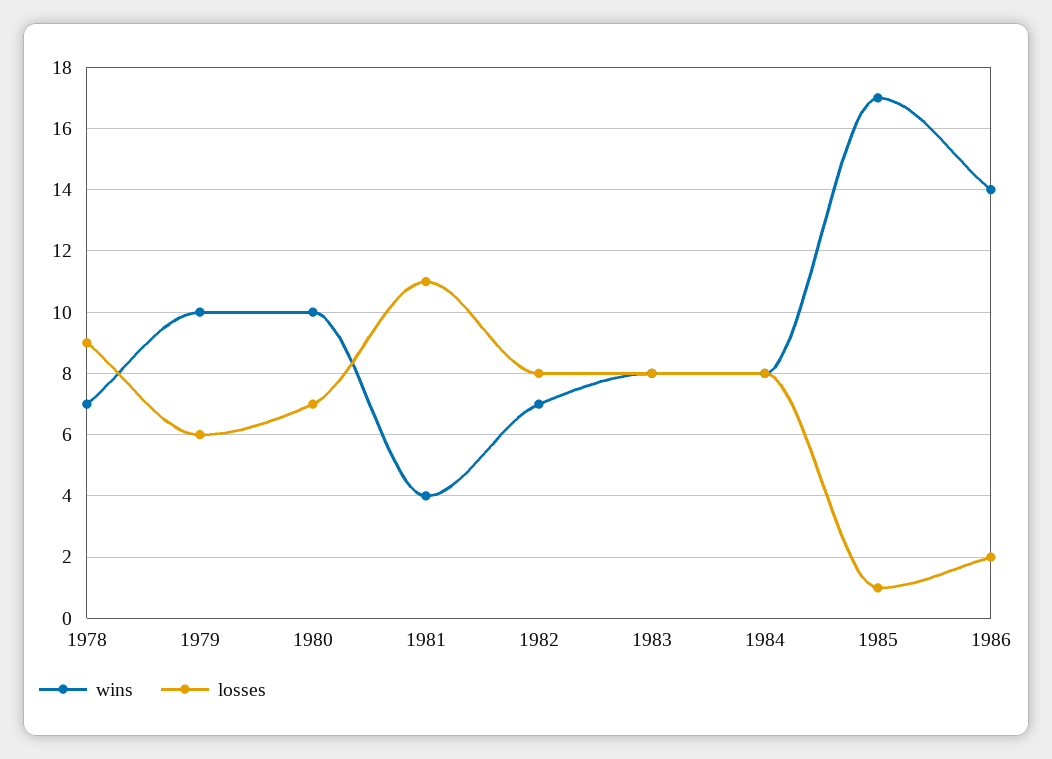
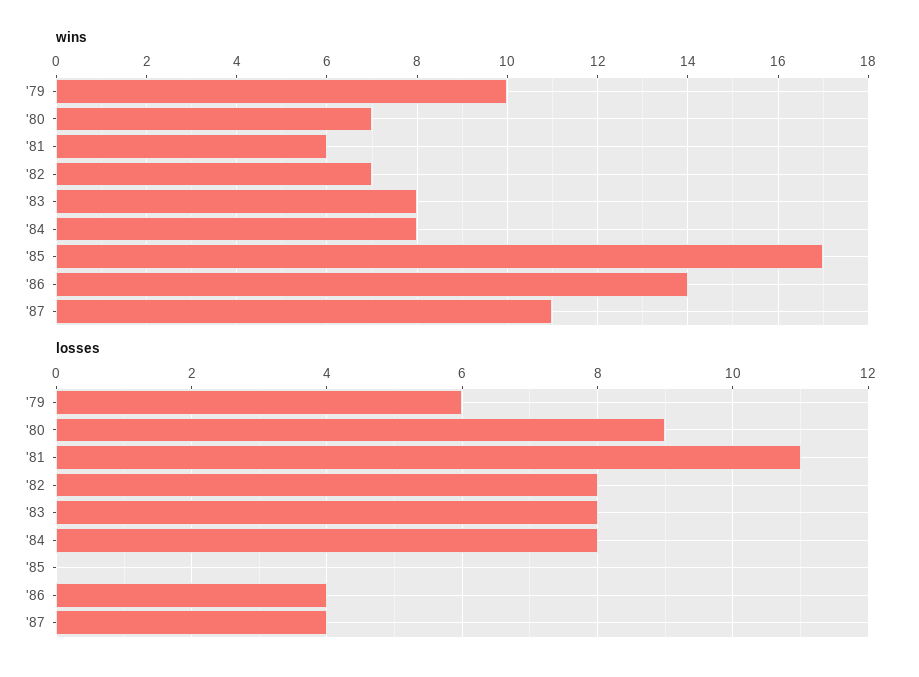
wins, 1978: 7 -> none
losses, 1978: 9 -> none
wins, 1980: 10 -> 7
losses, 1980: 7 -> 9
wins, 1981: 4 -> 6
losses, 1985: 1 -> 0
losses, 1986: 2 -> 4
wins, '87: none -> 11
losses, '87: none -> 4

